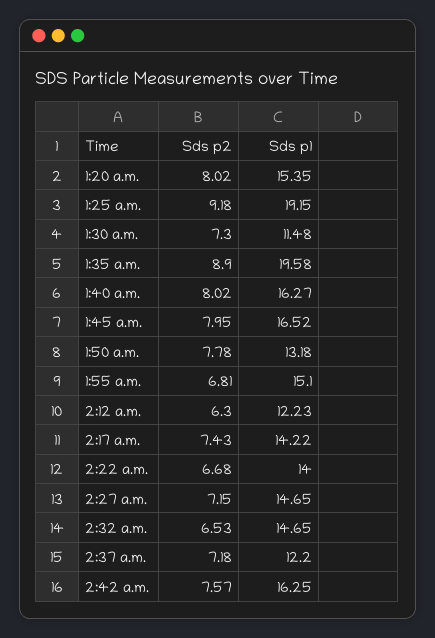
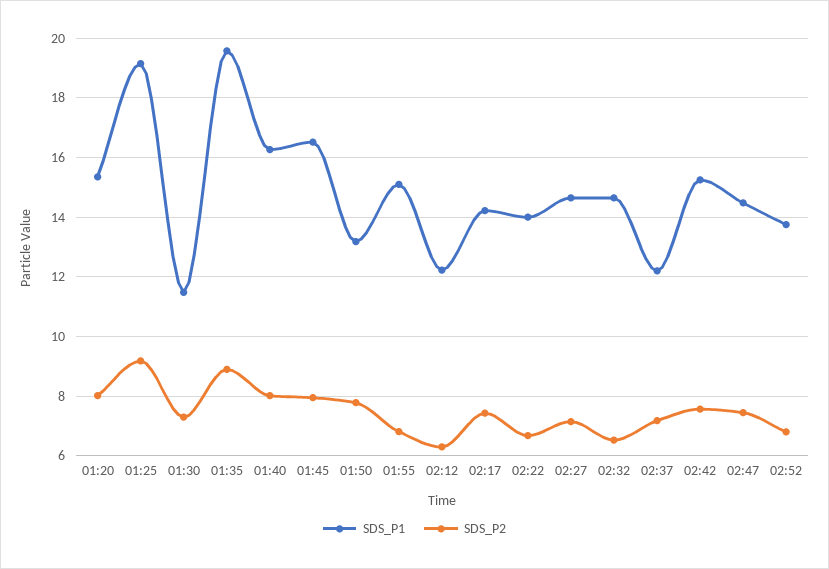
Sds p1, 2:42 a.m.: 16.25 -> 15.25
Sds p1, 02:47: none -> 14.5
Sds p2, 02:47: none -> 7.5
Sds p1, 02:52: none -> 13.75
Sds p2, 02:52: none -> 6.75

